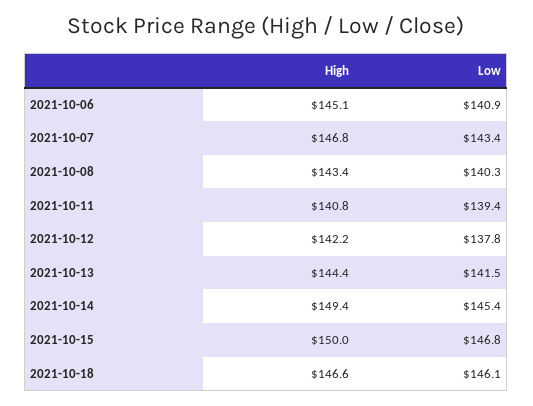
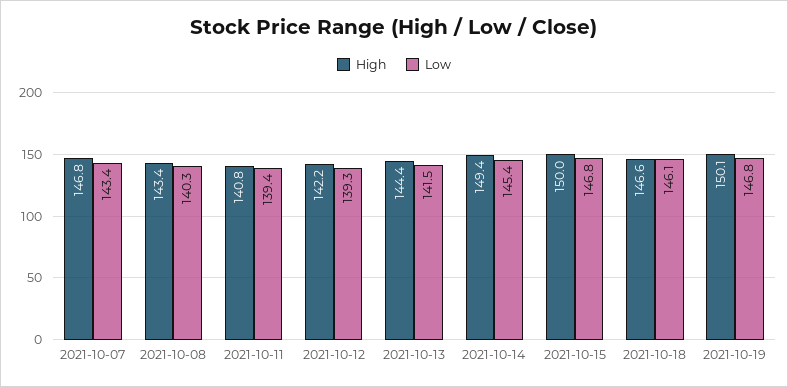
High, 2021-10-06: 145.1 -> none
Low, 2021-10-06: 140.9 -> none
Low, 2021-10-12: 137.8 -> 139.3
High, 2021-10-19: none -> 150.1
Low, 2021-10-19: none -> 146.8

